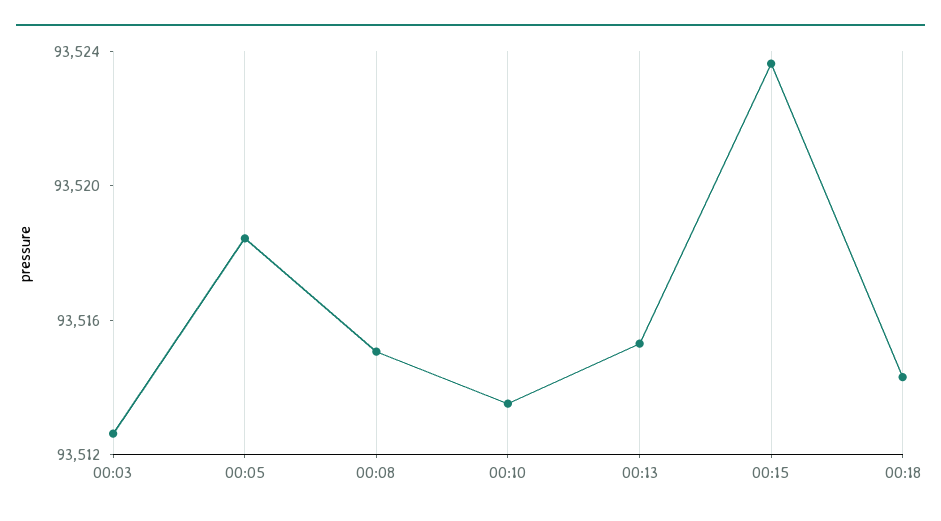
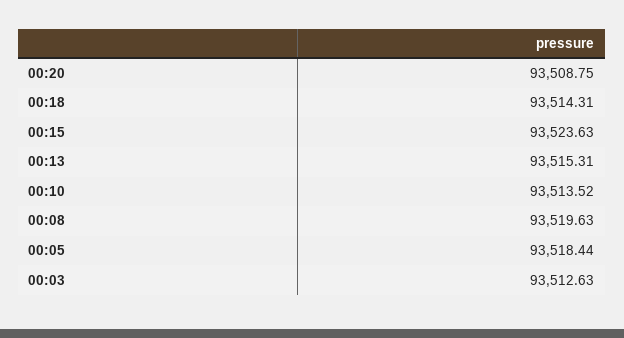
00:08: 93515 -> 93519.63
00:20: none -> 93508.75

